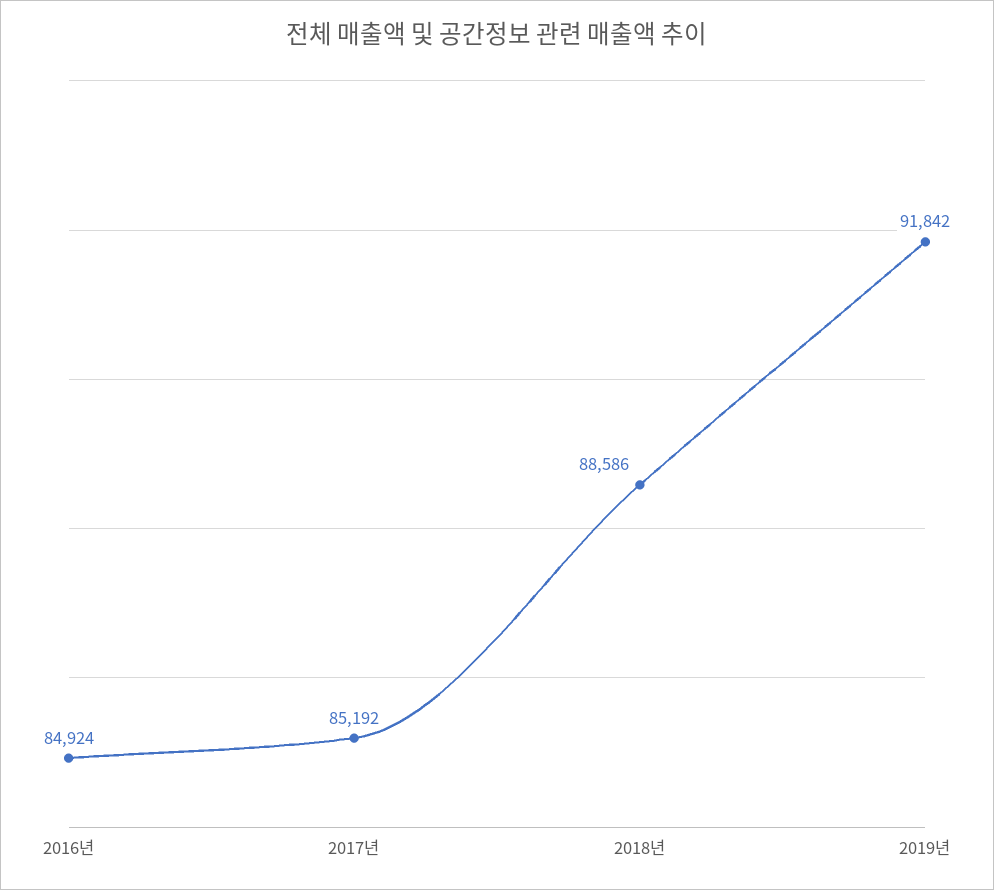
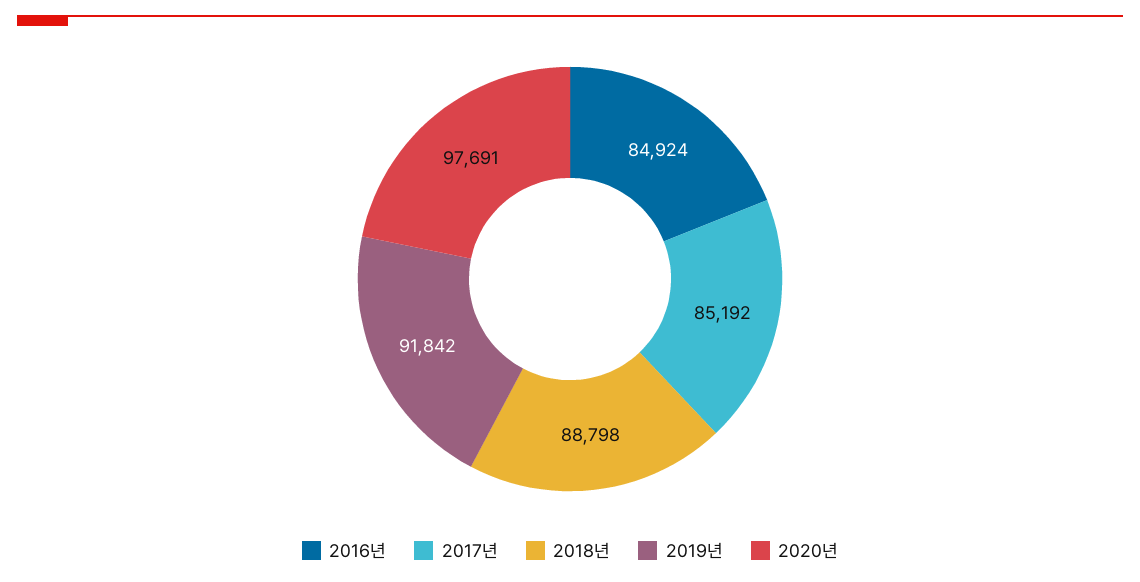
2018년: 88586 -> 88798
2020년: none -> 97691

